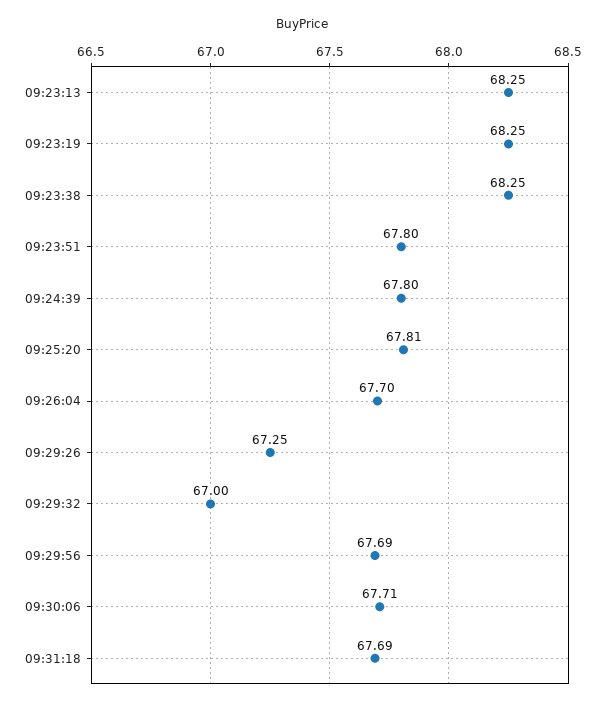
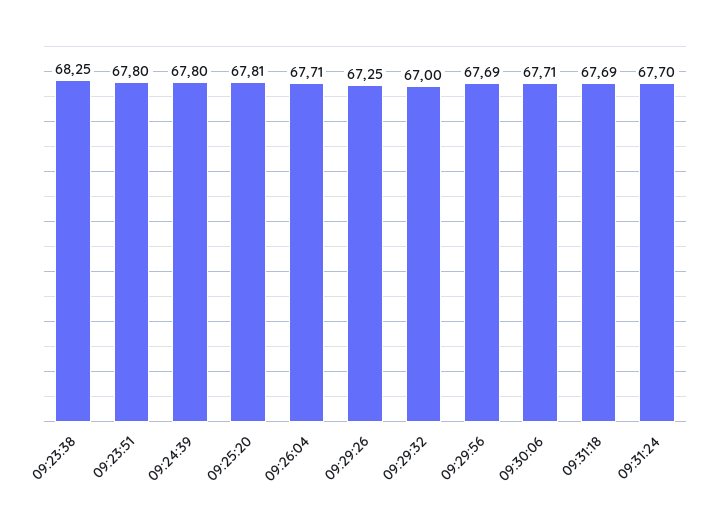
09:23:13: 68.25 -> none
09:23:19: 68.25 -> none
09:26:04: 67.7 -> 67.71
09:31:24: none -> 67.7

